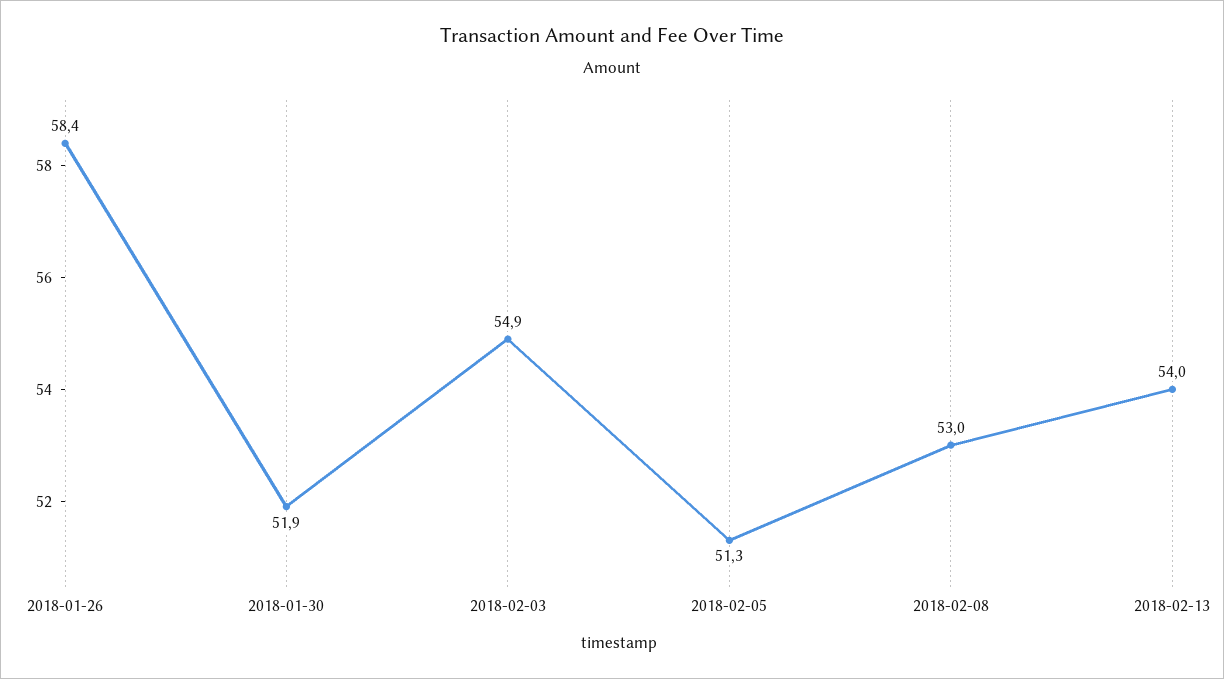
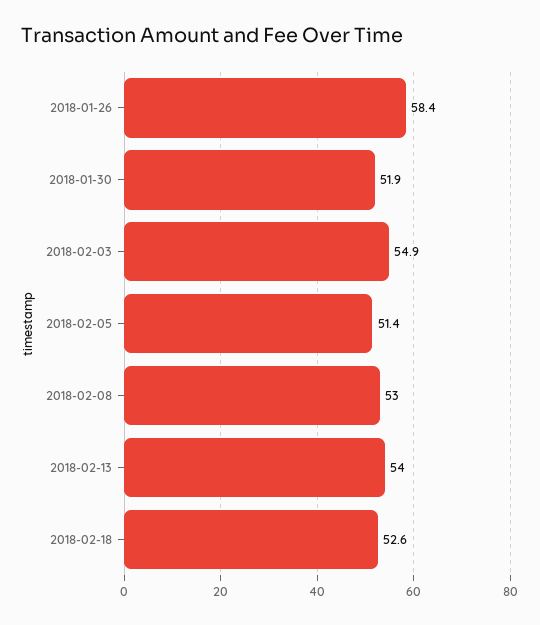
2018-02-05: 51.3 -> 51.4
2018-02-18: none -> 52.6

